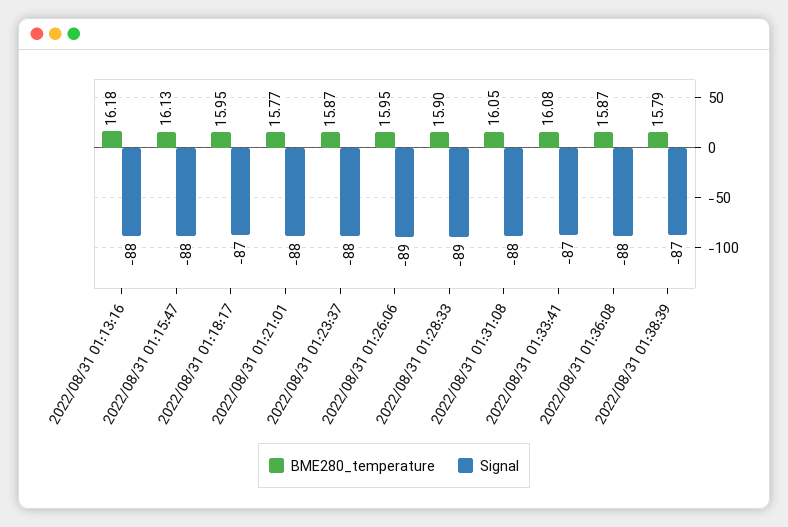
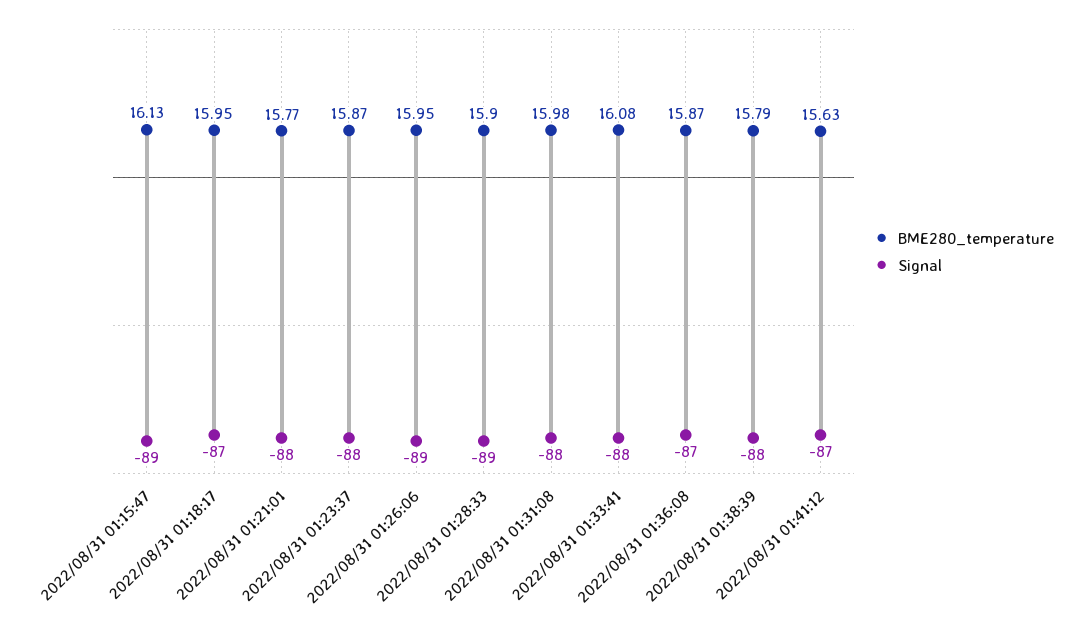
BME280_temperature, 2022/08/31 01:13:16: 16.18 -> none
Signal, 2022/08/31 01:13:16: -88 -> none
Signal, 2022/08/31 01:15:47: -88 -> -89
BME280_temperature, 2022/08/31 01:31:08: 16.05 -> 15.98
Signal, 2022/08/31 01:33:41: -87 -> -88
Signal, 2022/08/31 01:36:08: -88 -> -87
Signal, 2022/08/31 01:38:39: -87 -> -88
BME280_temperature, 2022/08/31 01:41:12: none -> 15.63
Signal, 2022/08/31 01:41:12: none -> -87

